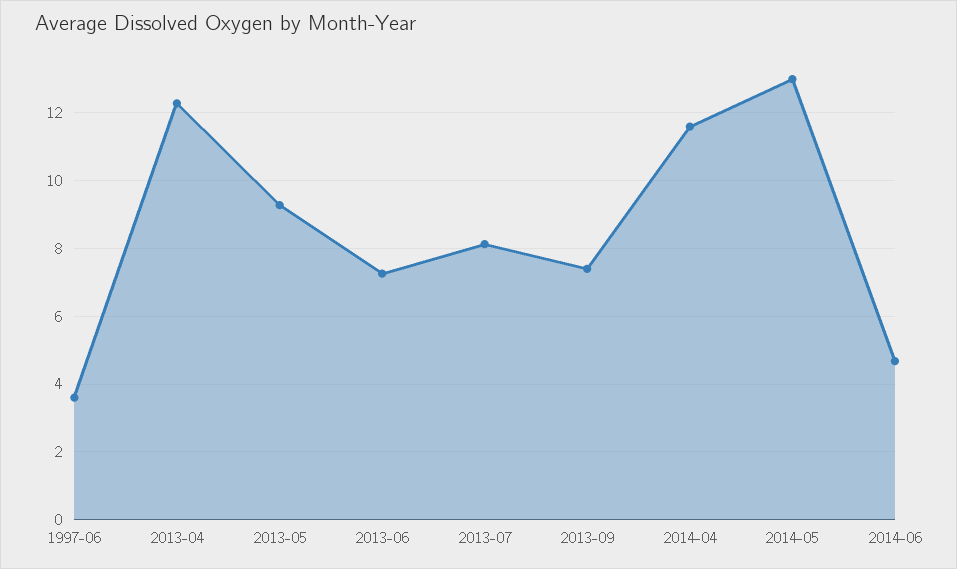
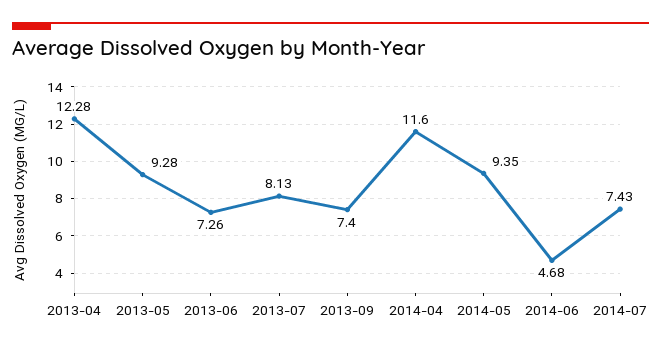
1997-06: 3.6 -> none
2014-05: 13 -> 9.35
2014-07: none -> 7.43

